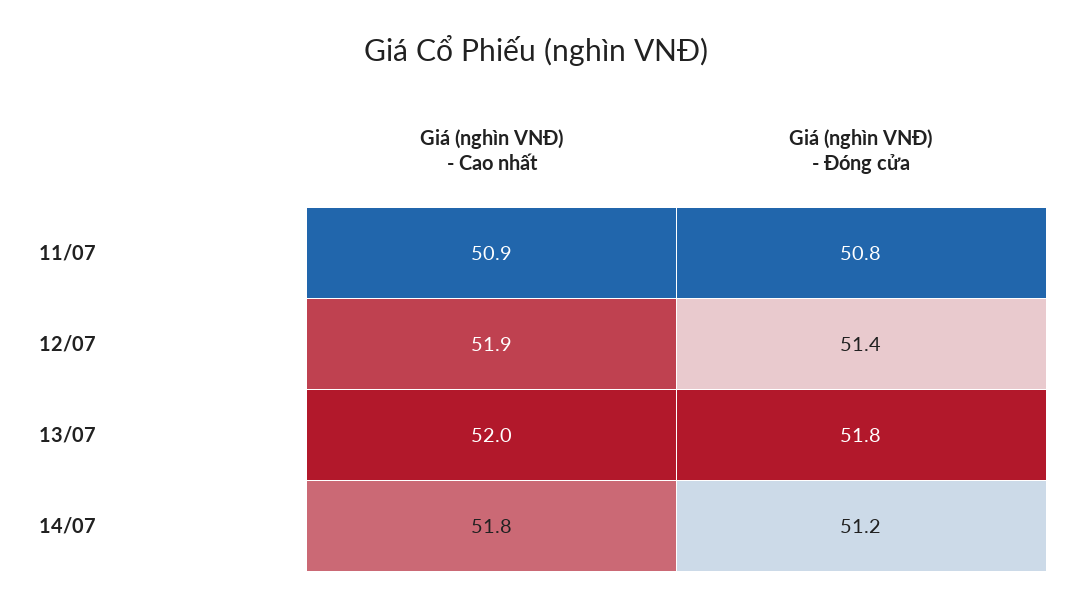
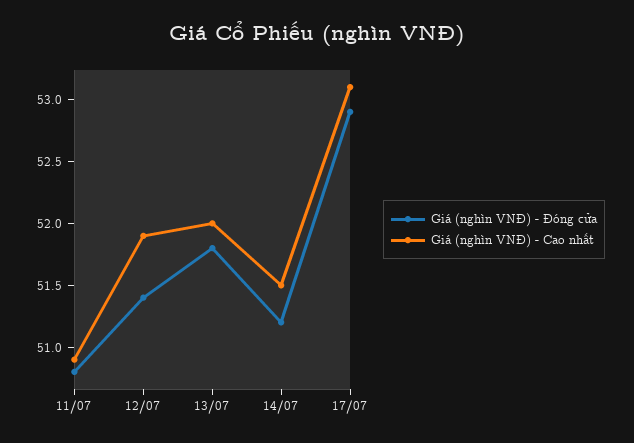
Giá (nghìn VNĐ) - Cao nhất, 14/07: 51.8 -> 51.5
Giá (nghìn VNĐ) - Đóng cửa, 17/07: none -> 52.9
Giá (nghìn VNĐ) - Cao nhất, 17/07: none -> 53.1

